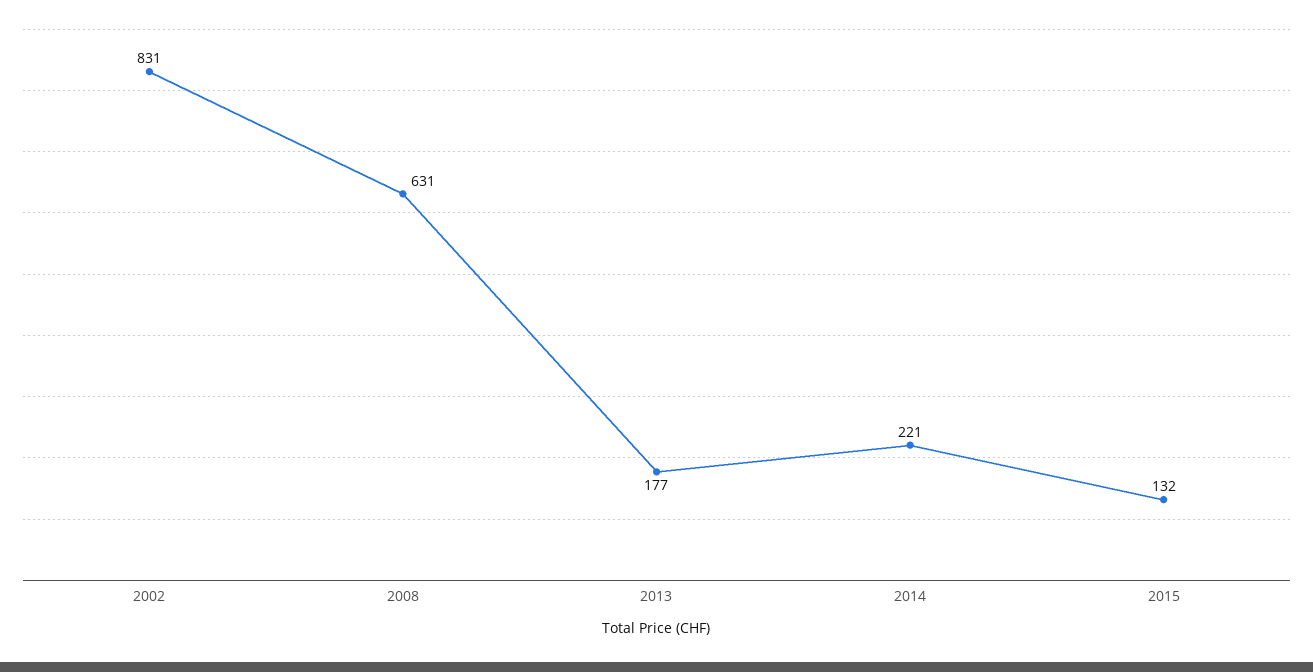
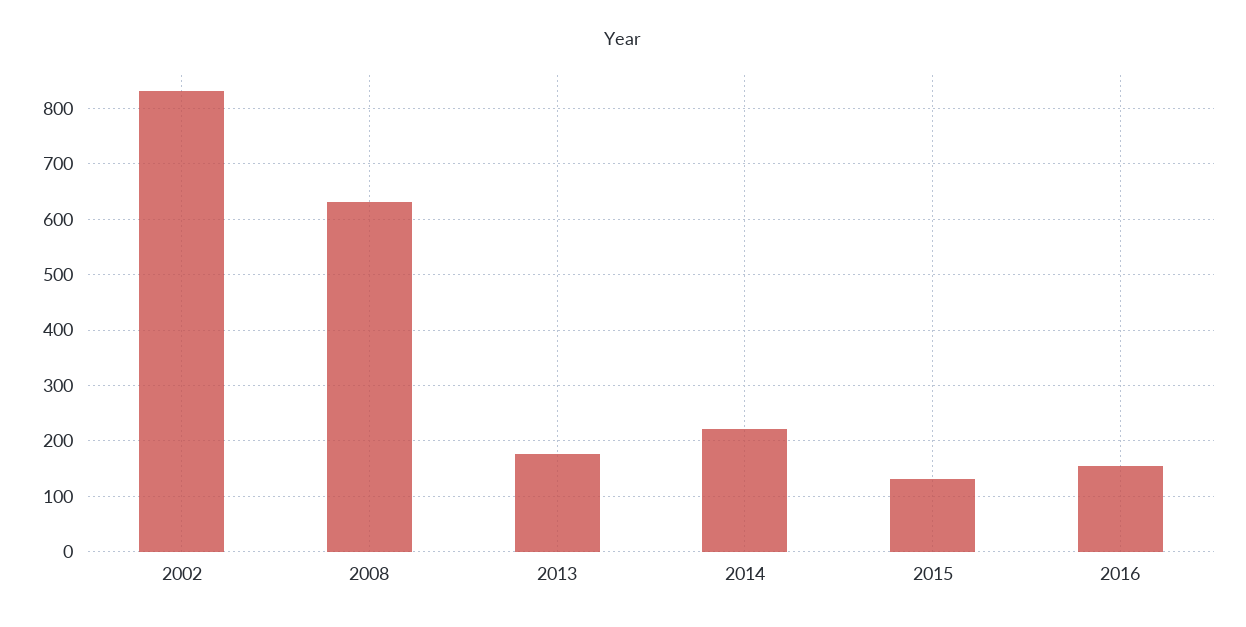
2016: none -> 160

